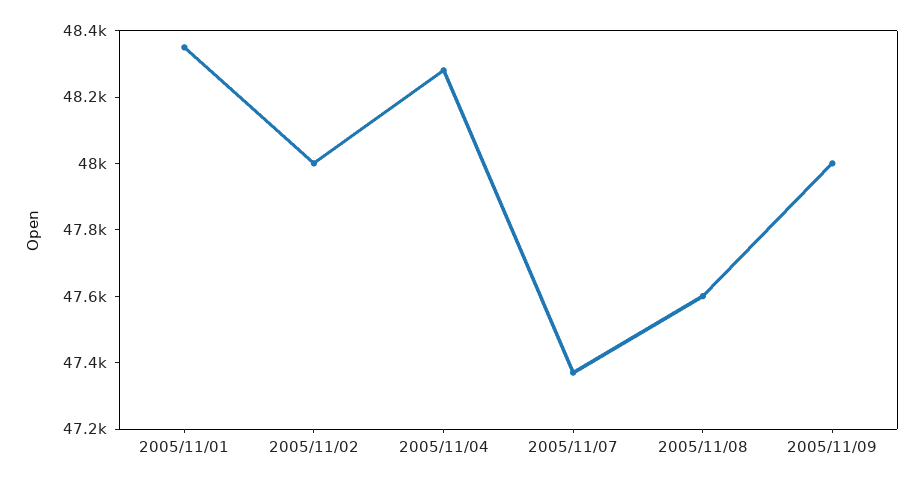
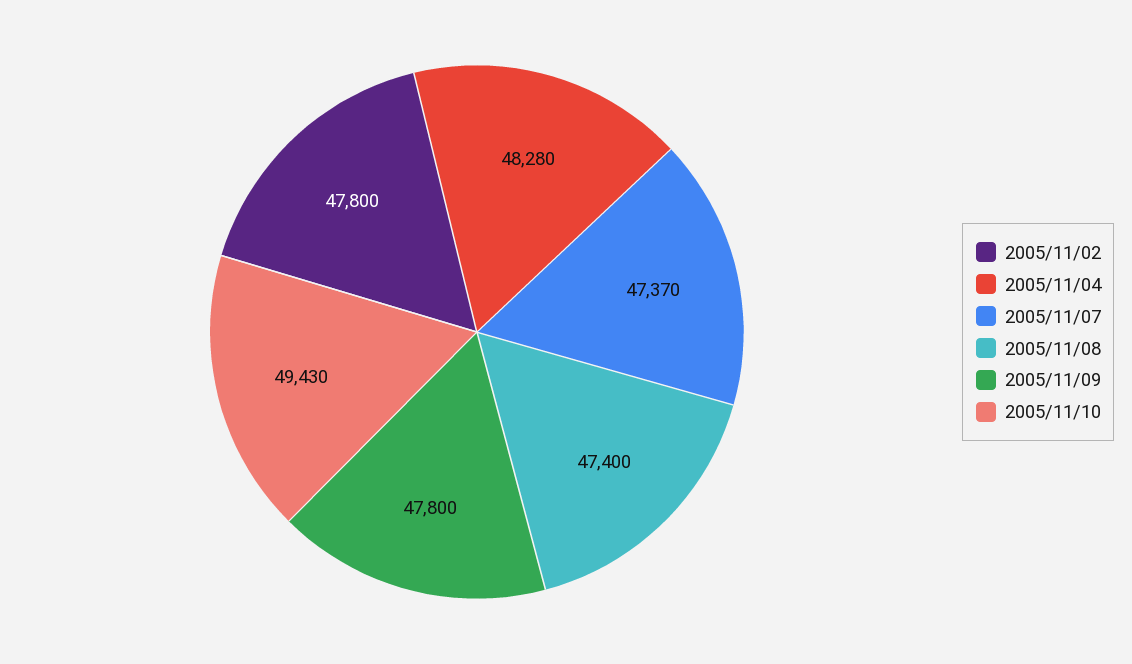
2005/11/01: 48350 -> none
2005/11/02: 48000 -> 47800
2005/11/08: 47600 -> 47400
2005/11/09: 48000 -> 47800
2005/11/10: none -> 49430

